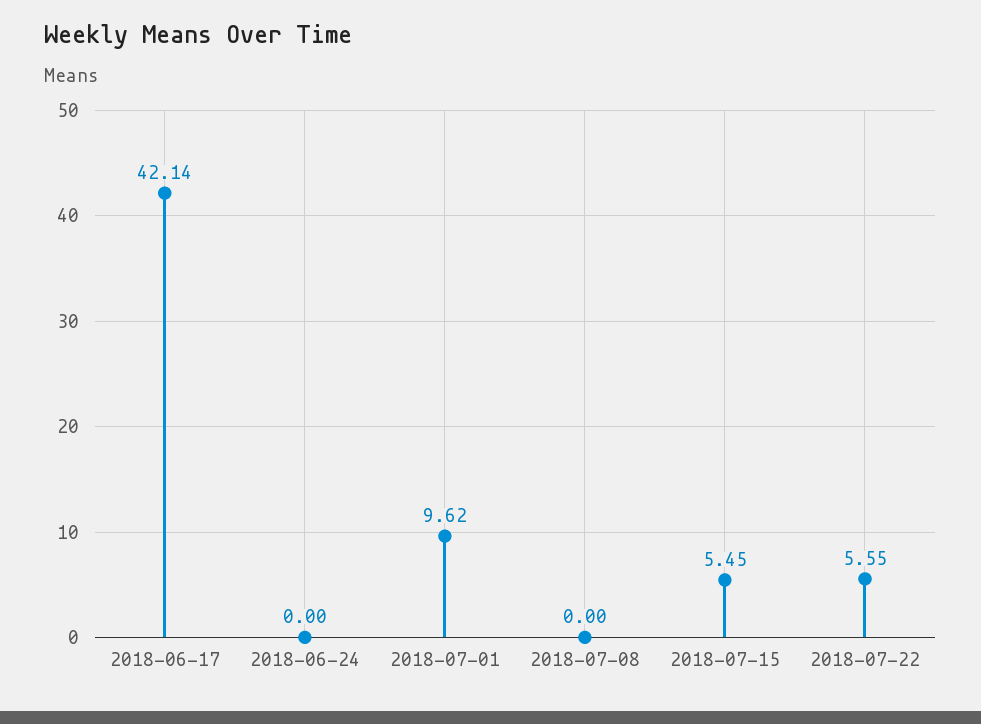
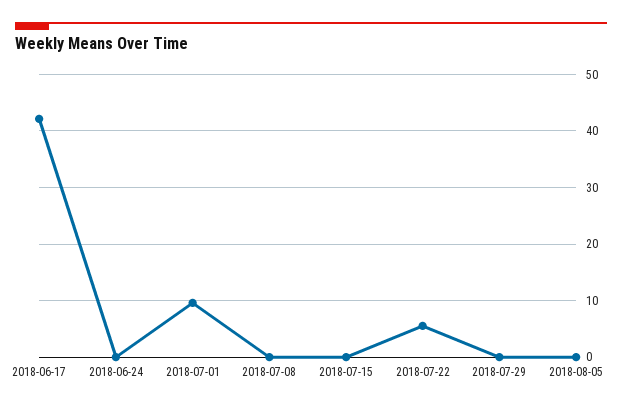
2018-07-15: 5.45 -> 0
2018-07-29: none -> 0
2018-08-05: none -> 0

